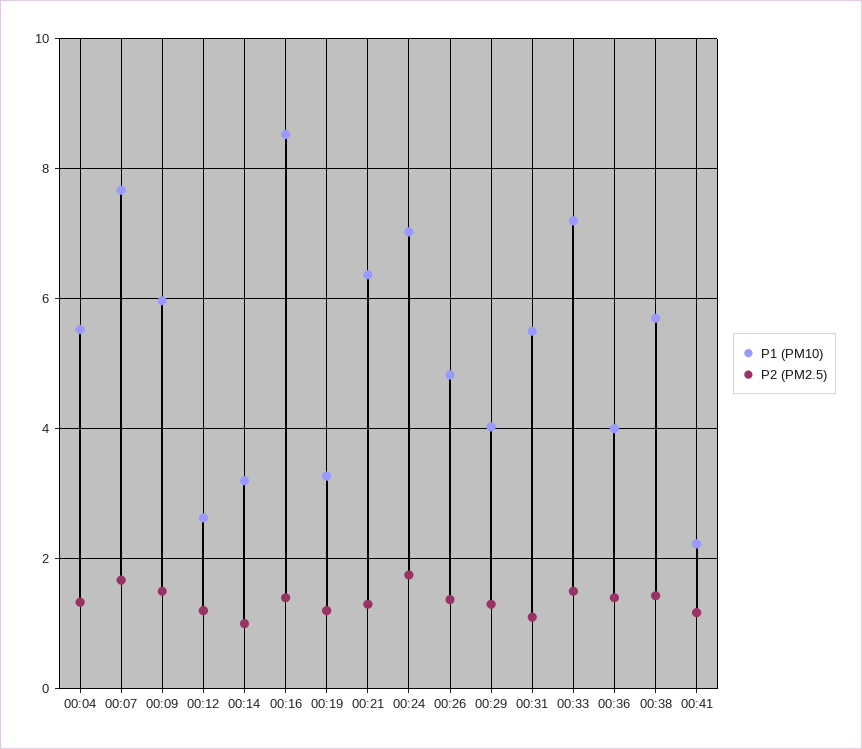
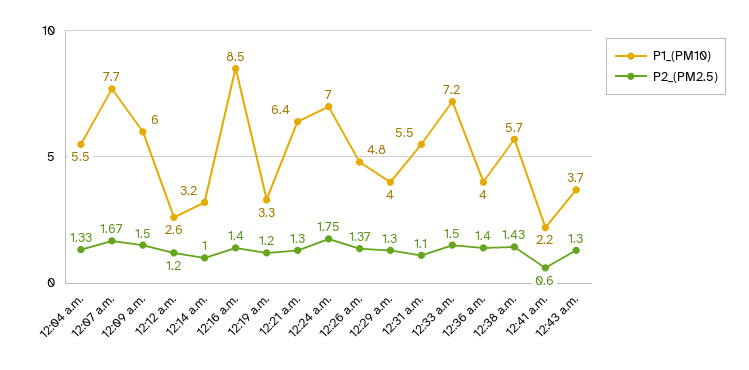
P2 (PM2.5), 00:41: 1.2 -> 0.6
P1 (PM10), 12:43 a.m.: none -> 3.7
P2 (PM2.5), 12:43 a.m.: none -> 1.3

